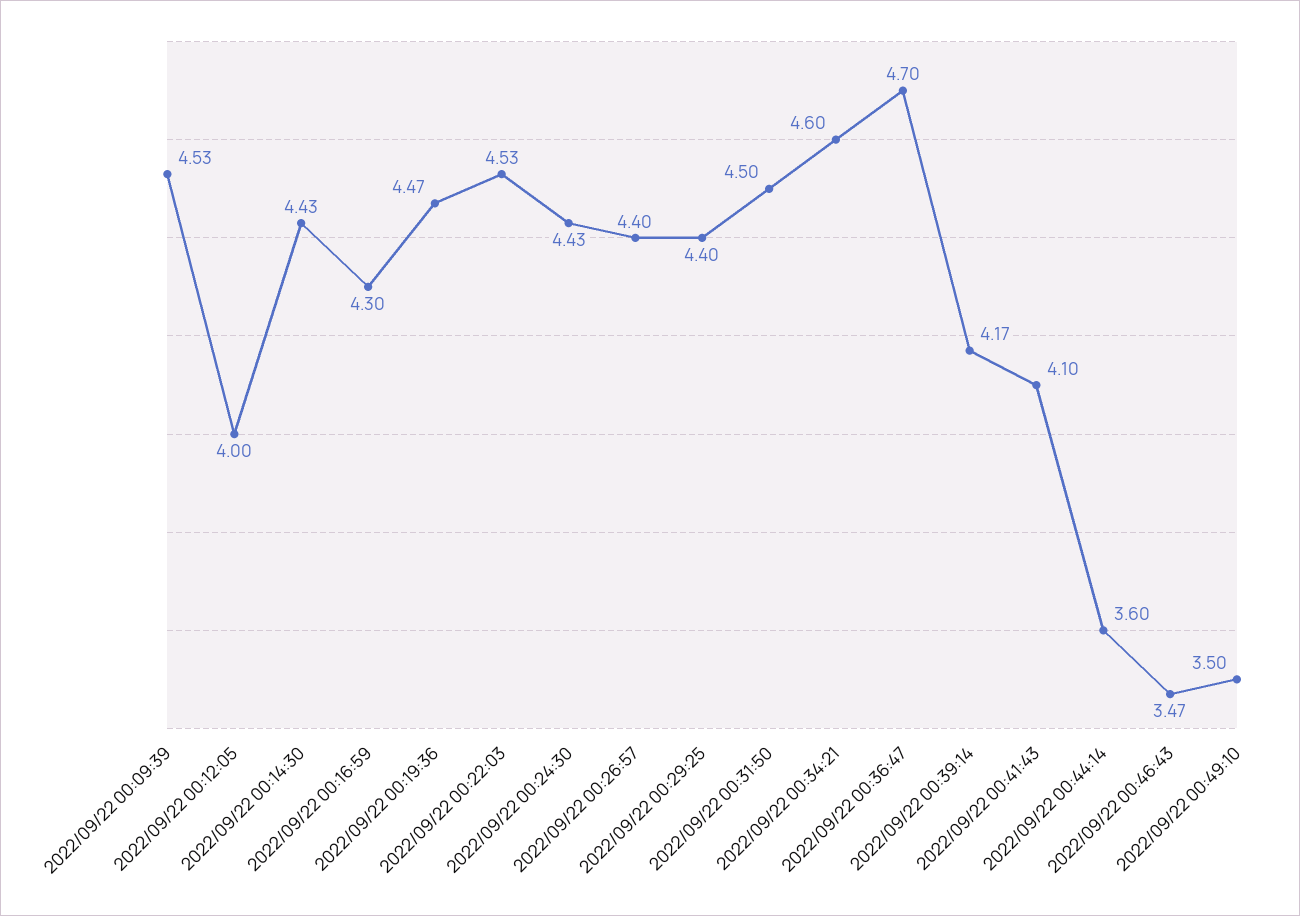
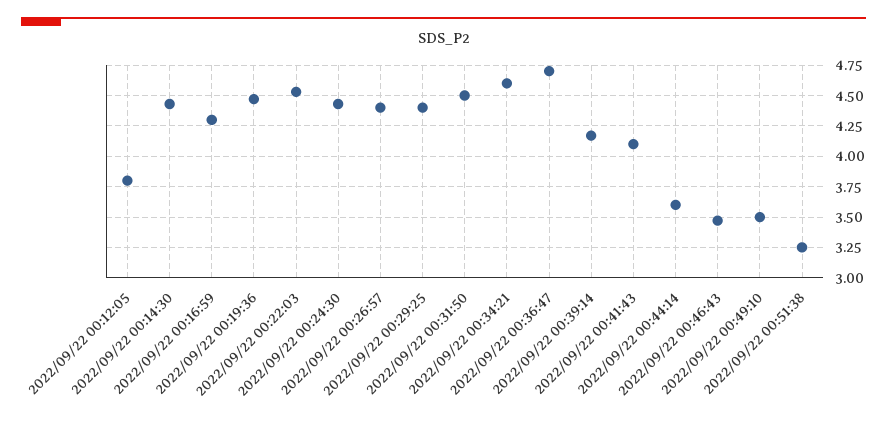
2022/09/22 00:09:39: 4.53 -> none
2022/09/22 00:12:05: 4 -> 3.8
2022/09/22 00:51:38: none -> 3.25

